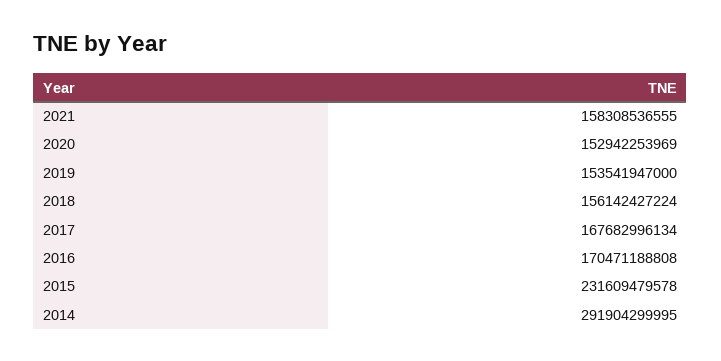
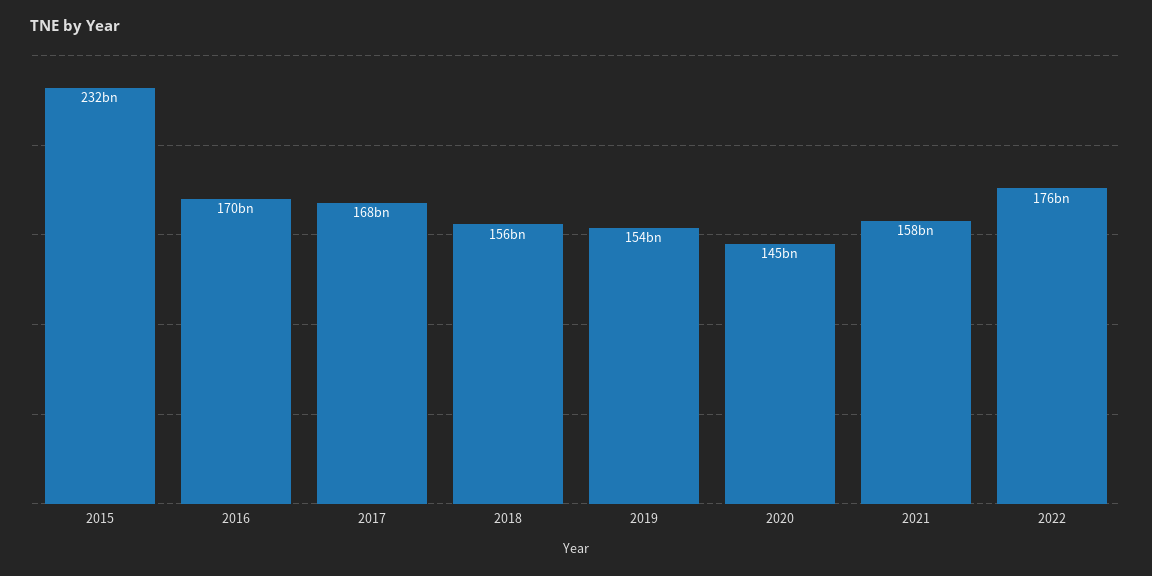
2020: 152942253969 -> 145000000000
2014: 291904299995 -> none
2022: none -> 176000000000

